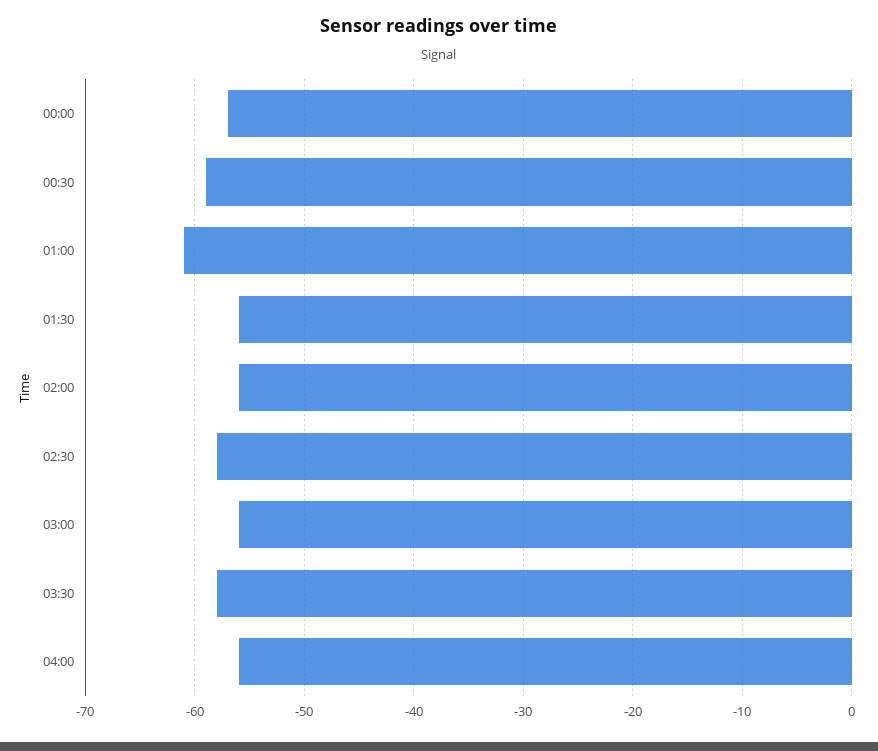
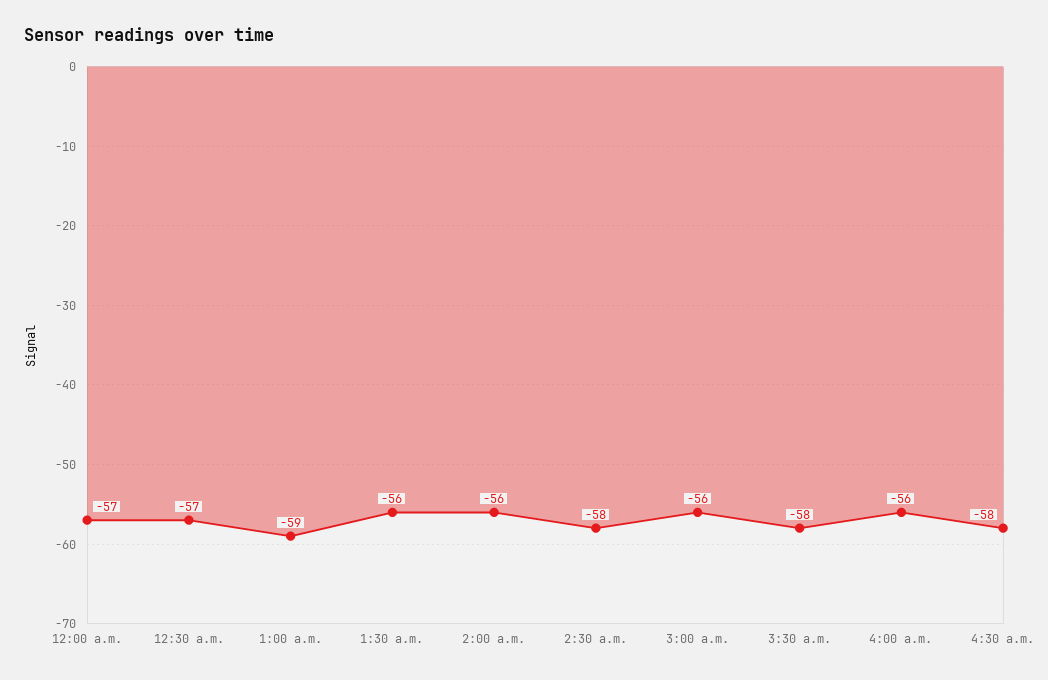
00:30: -59 -> -57
01:00: -61 -> -59
4:30 a.m.: none -> -58

